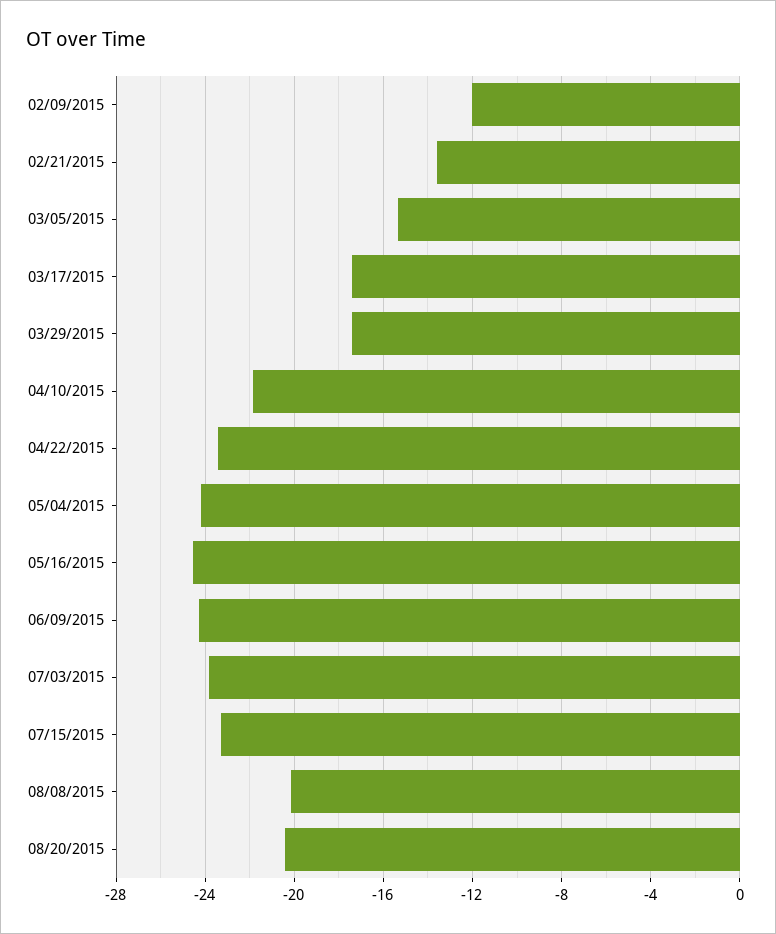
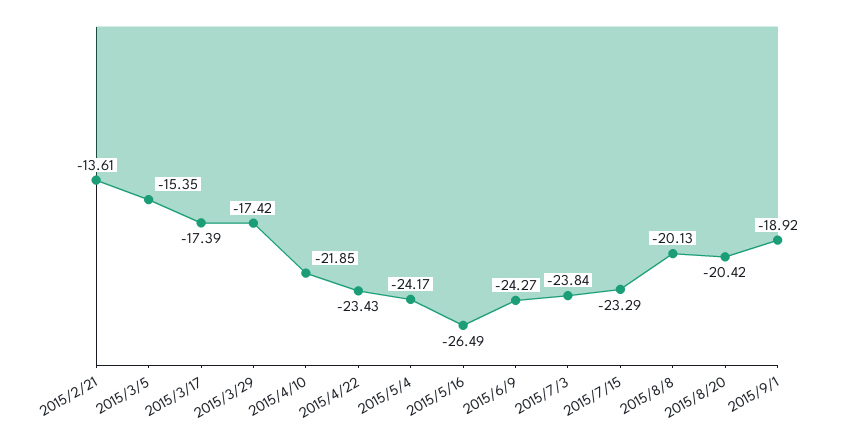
02/09/2015: -12 -> none
05/16/2015: -24.5 -> -26.49
2015/9/1: none -> -18.92

